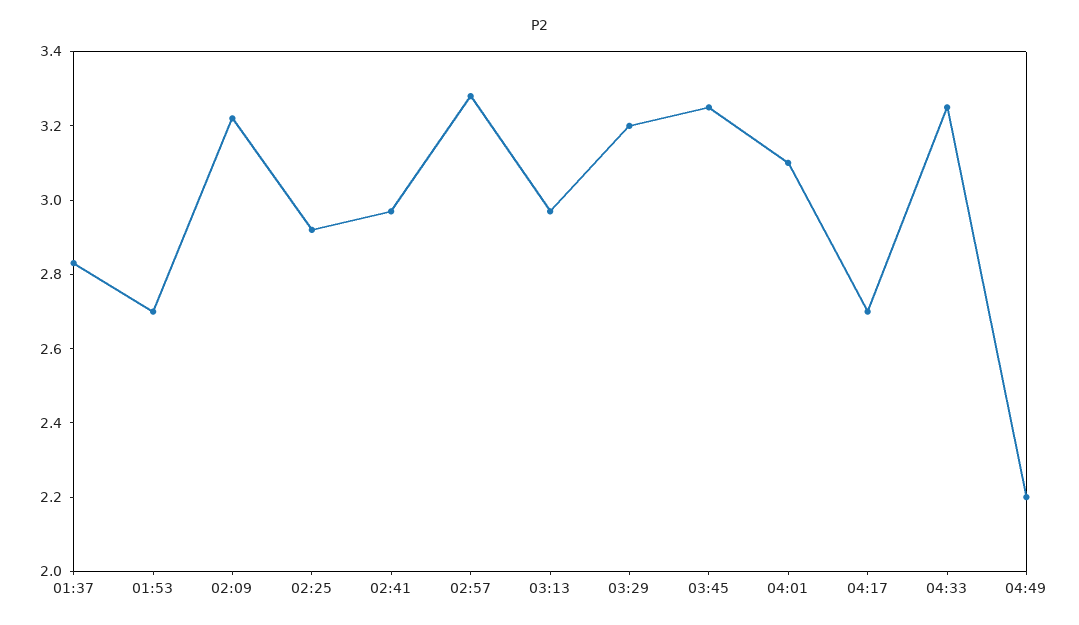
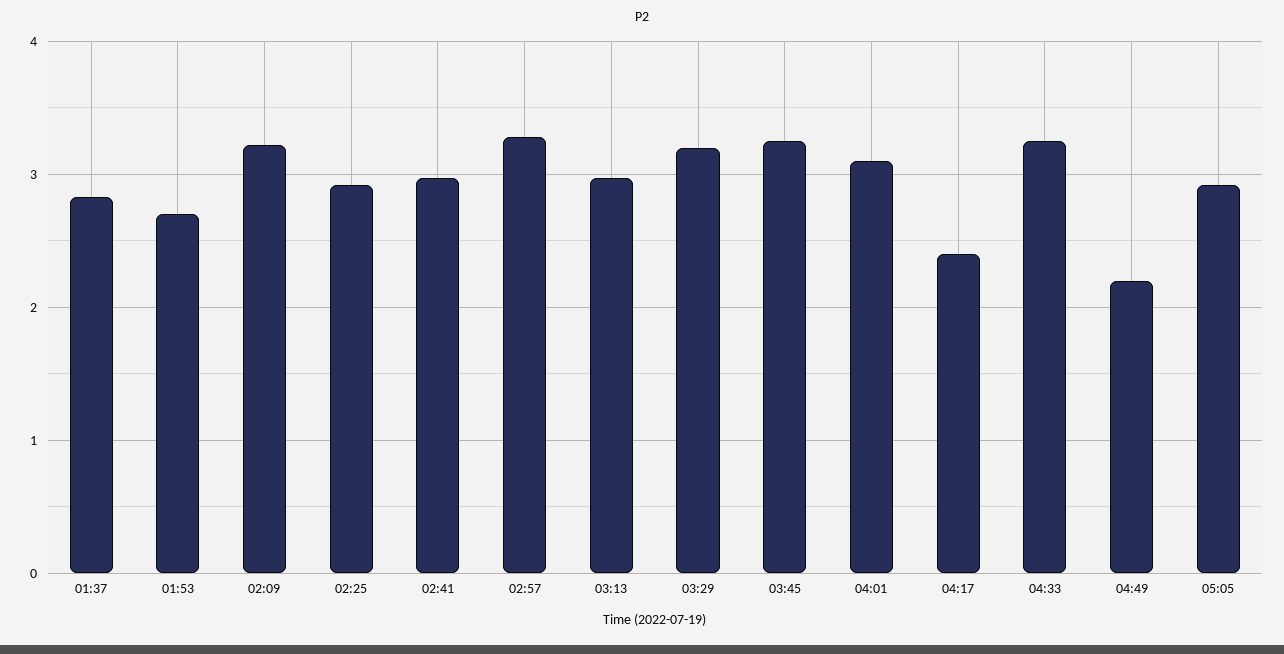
04:17: 2.7 -> 2.4
05:05: none -> 2.9

